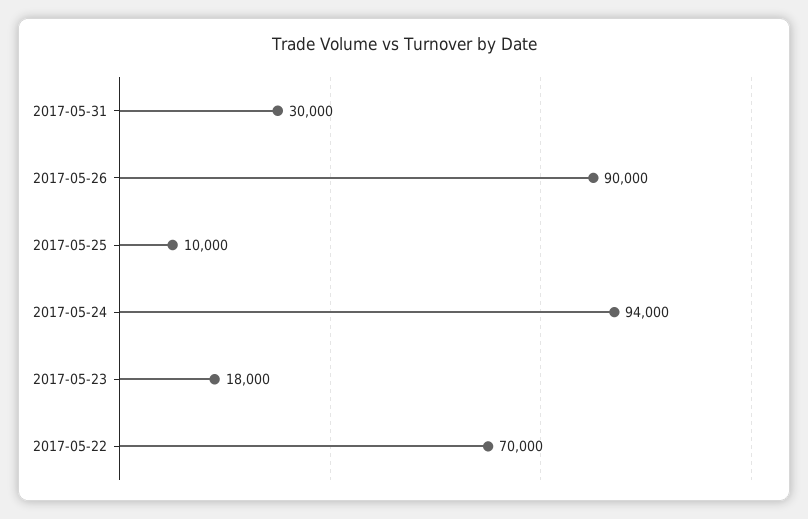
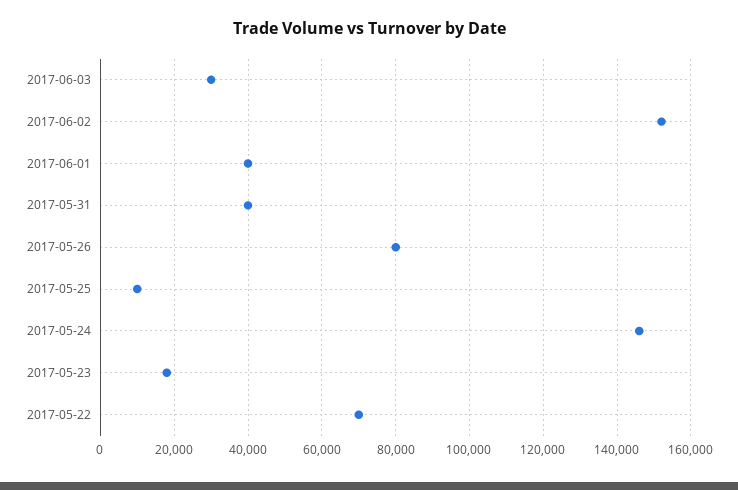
2017-05-31: 30000 -> 40000
2017-05-26: 90000 -> 80000
2017-05-24: 94000 -> 146000
2017-06-03: none -> 30000
2017-06-02: none -> 152000
2017-06-01: none -> 40000

